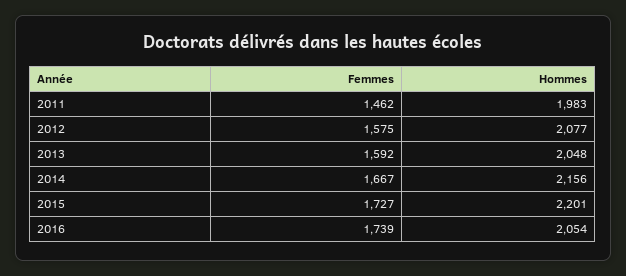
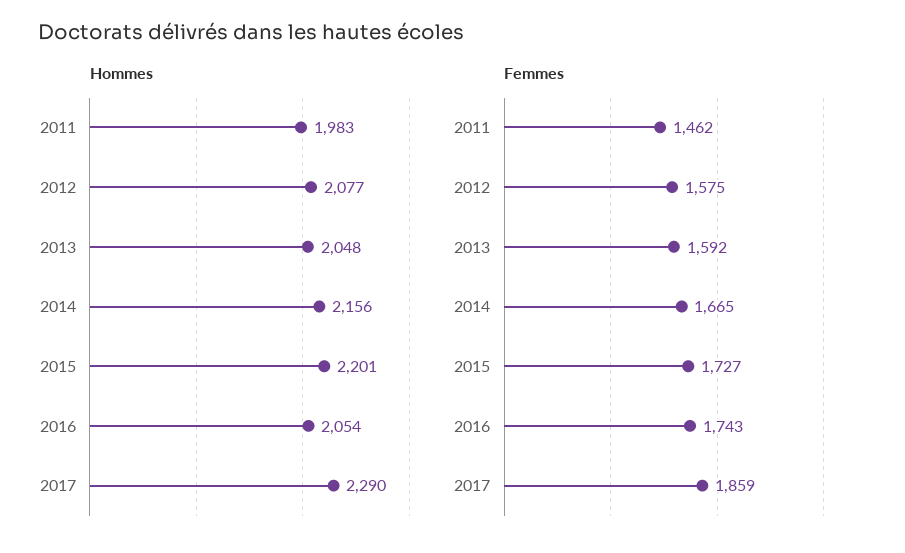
Femmes, 2014: 1667 -> 1665
Femmes, 2016: 1739 -> 1743
Hommes, 2017: none -> 2290
Femmes, 2017: none -> 1859

